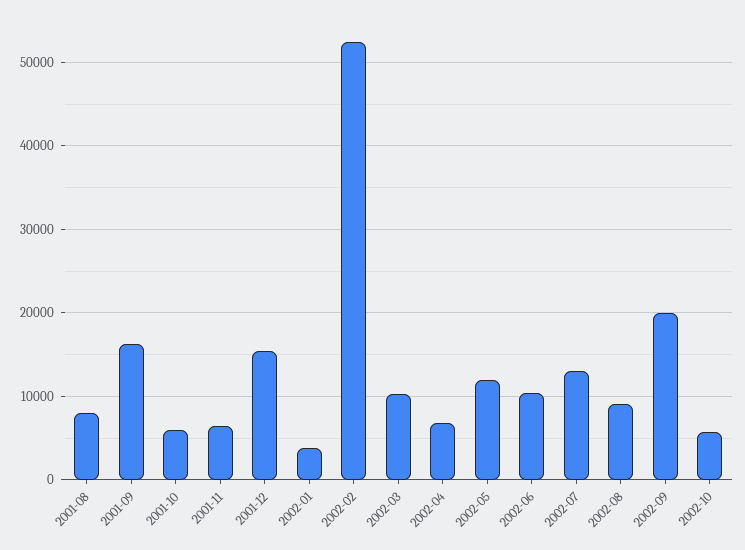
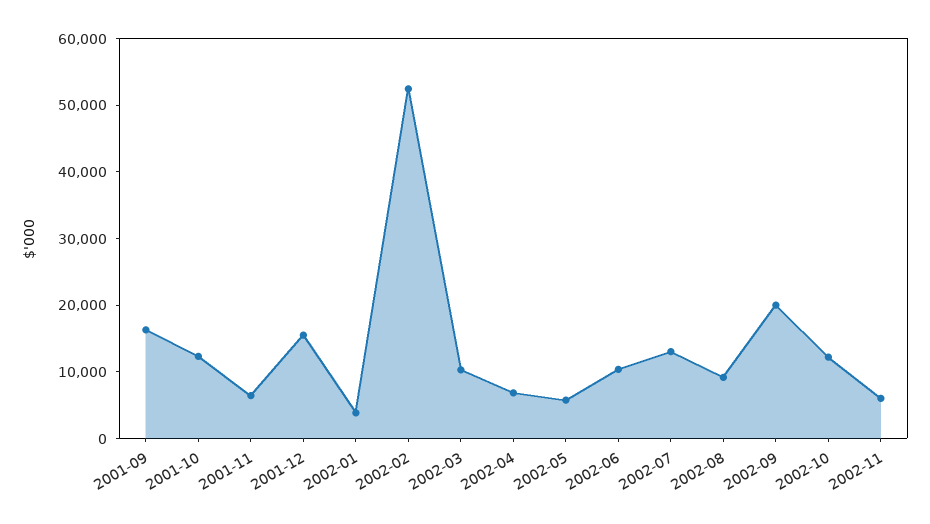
2001-08: 8000 -> none
2001-10: 6000 -> 12000
2002-05: 12000 -> 6000
2002-10: 6000 -> 12000
2002-11: none -> 6000

